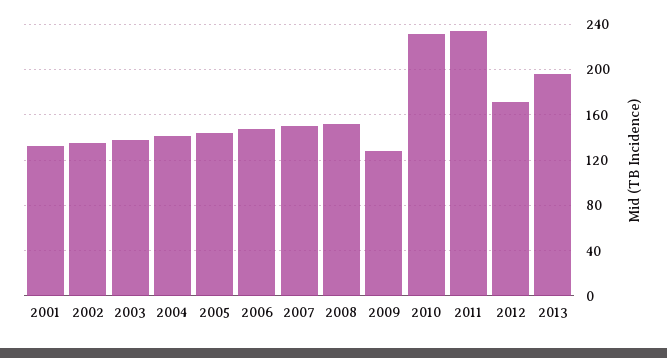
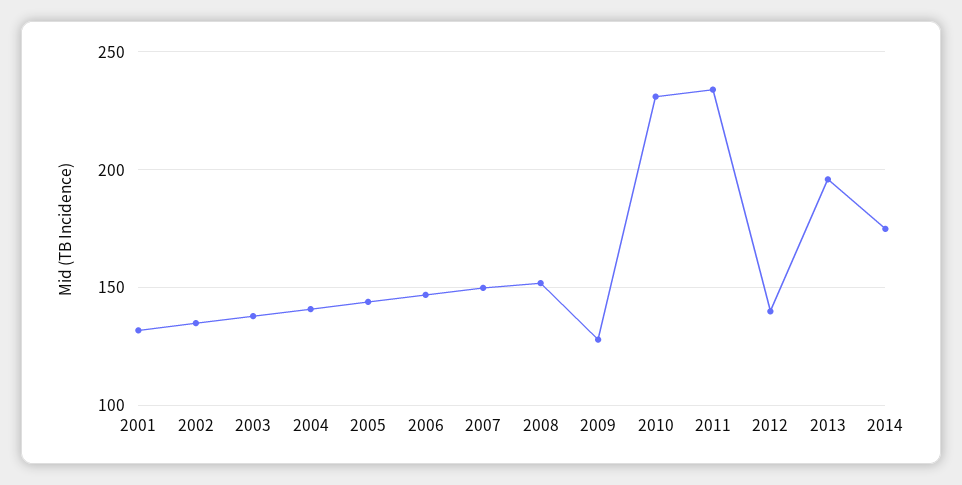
2012: 170 -> 140
2014: none -> 175

